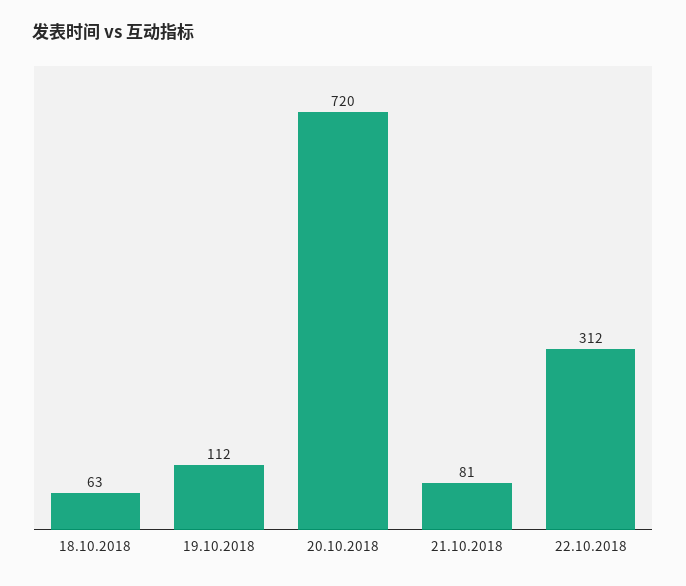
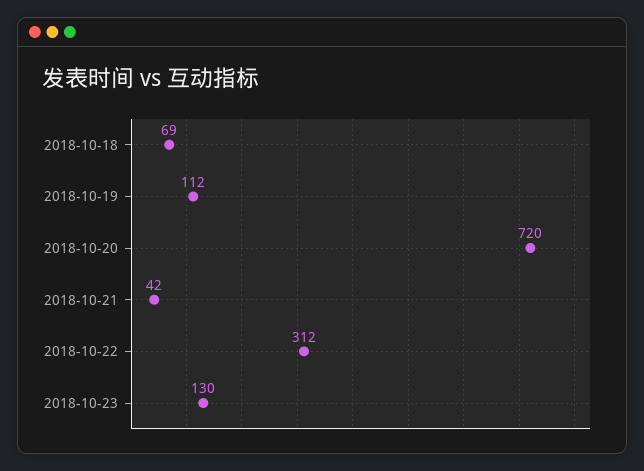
18.10.2018: 63 -> 69
21.10.2018: 81 -> 42
2018-10-23: none -> 130

